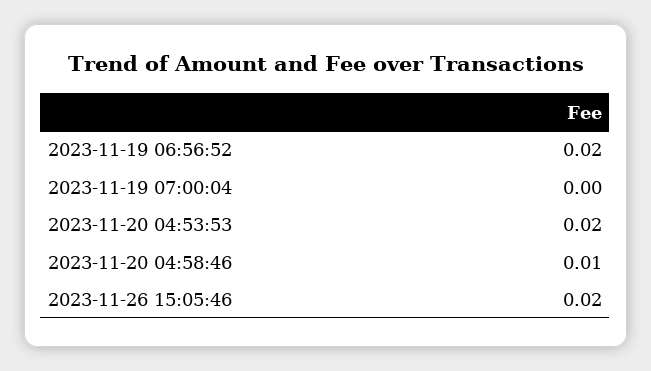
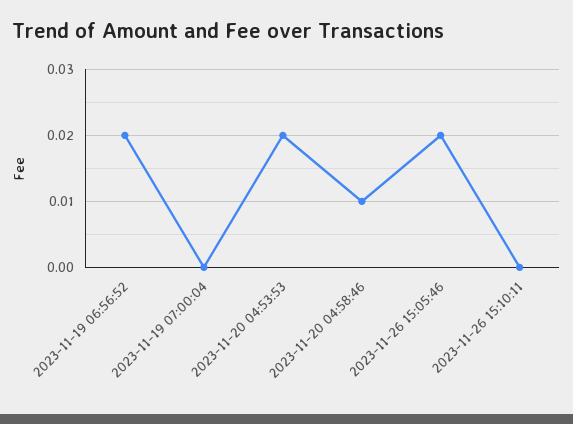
2023-11-26 15:10:11: none -> 0

